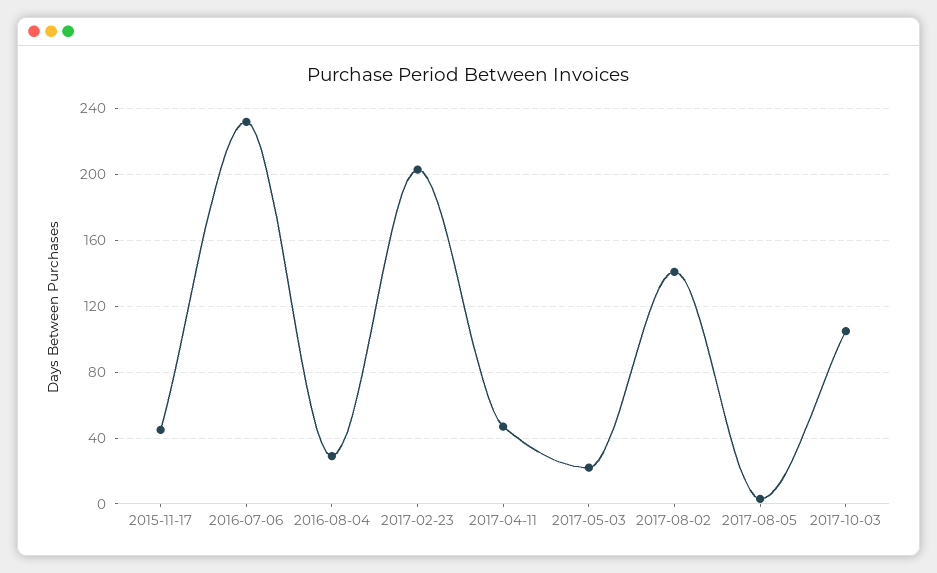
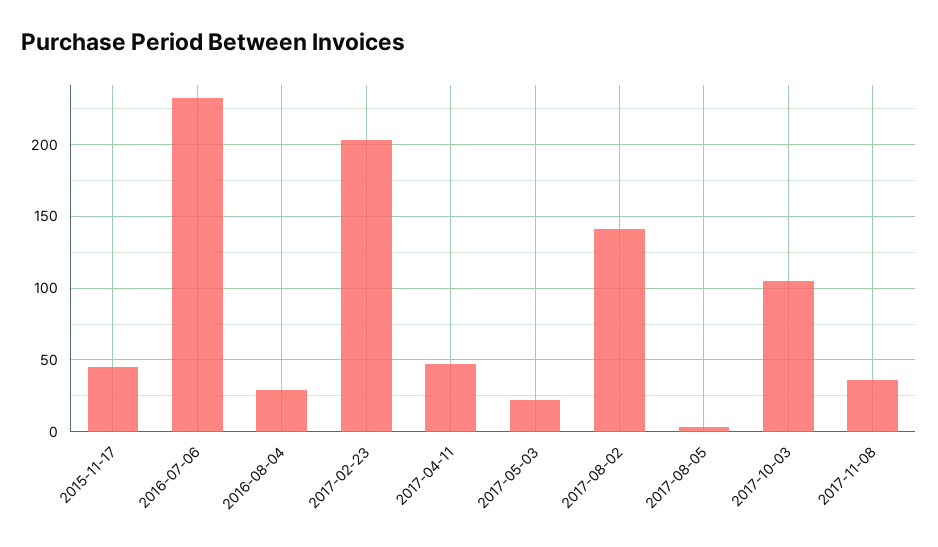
2017-11-08: none -> 35

